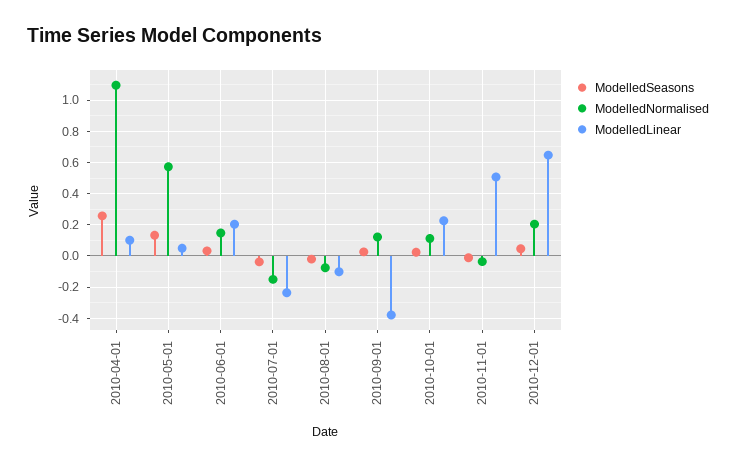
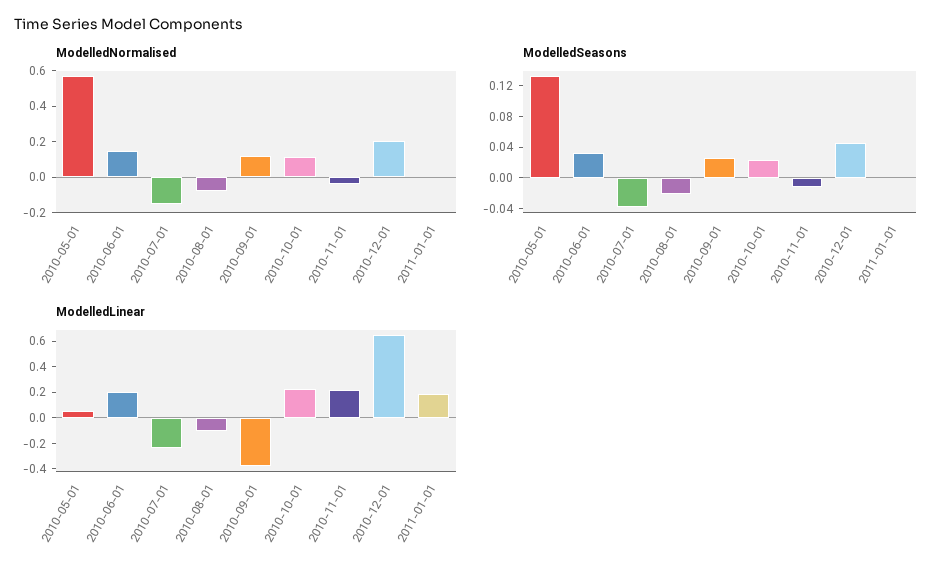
ModelledSeasons, 2010-04-01: 0.25 -> none
ModelledNormalised, 2010-04-01: 1.1 -> none
ModelledLinear, 2010-04-01: 0.1 -> none
ModelledLinear, 2010-11-01: 0.5 -> 0.2
ModelledNormalised, 2011-01-01: none -> 0
ModelledSeasons, 2011-01-01: none -> 0
ModelledLinear, 2011-01-01: none -> 0.2

